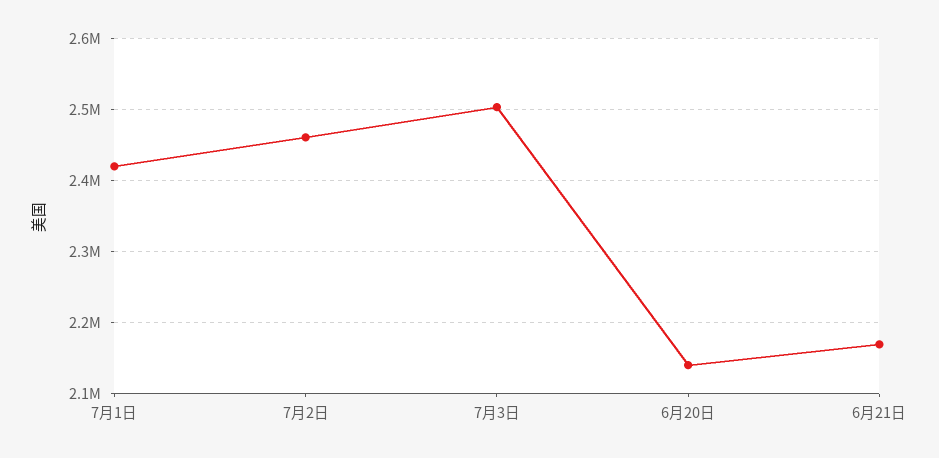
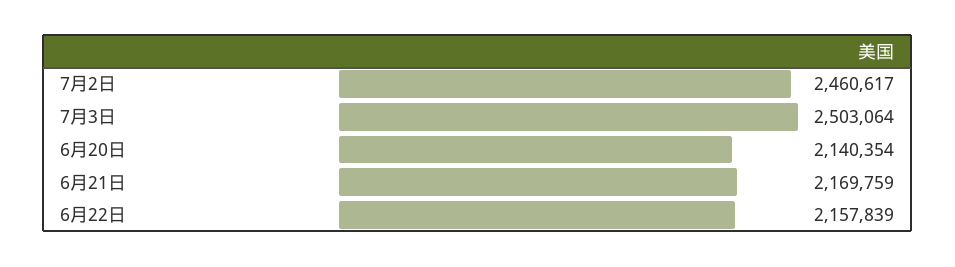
7月1日: 2420000 -> none
6月22日: none -> 2157839

